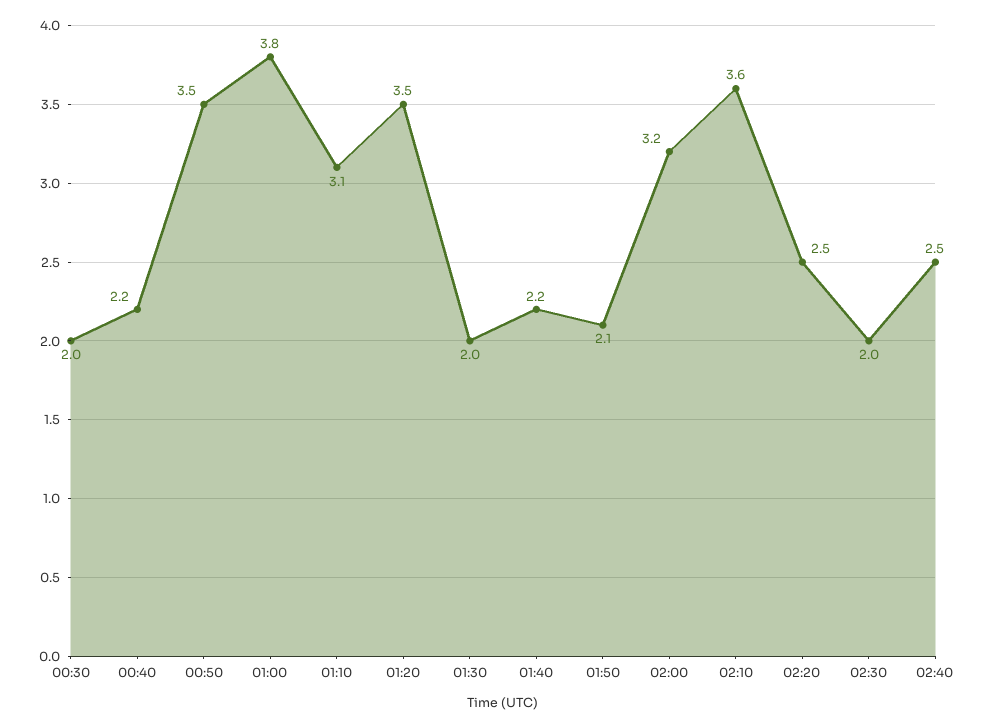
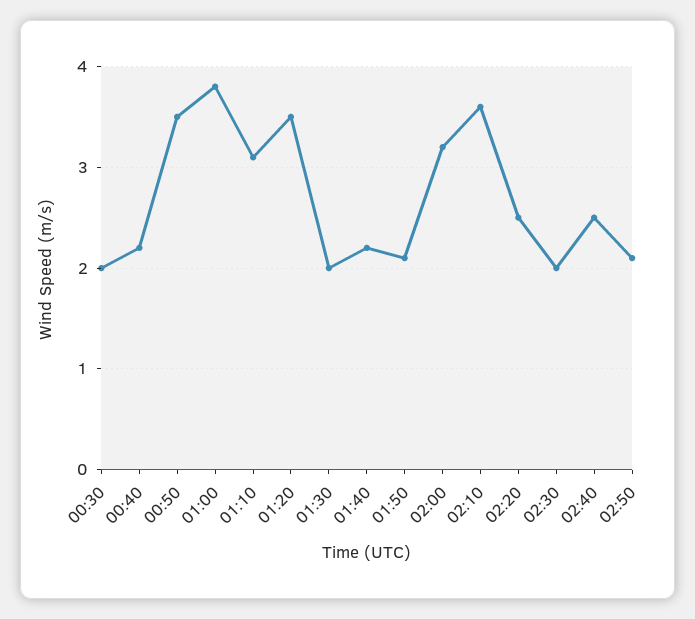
02:50: none -> 2.1

